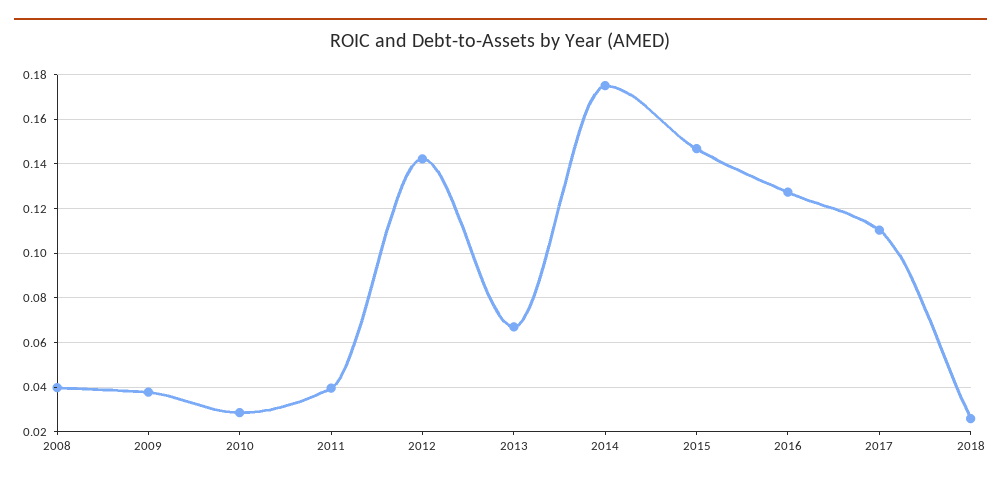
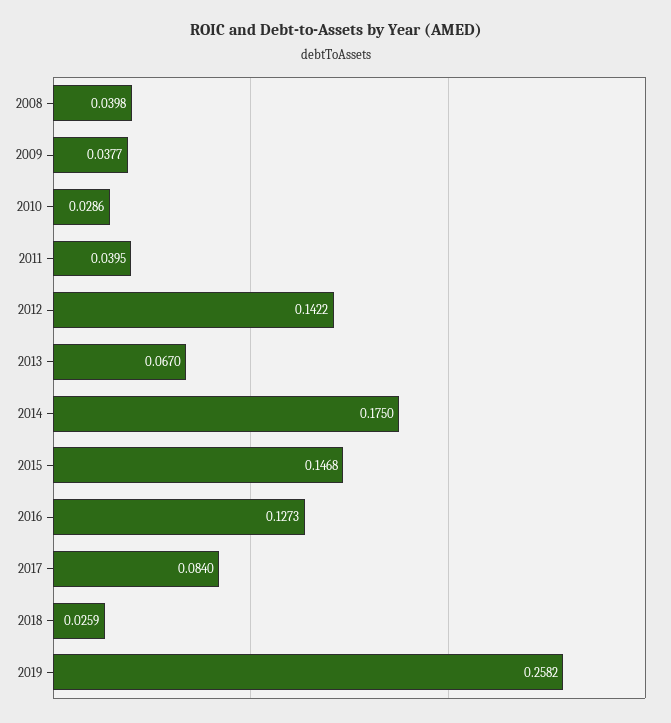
2017: 0.11 -> 0.084
2019: none -> 0.2582

